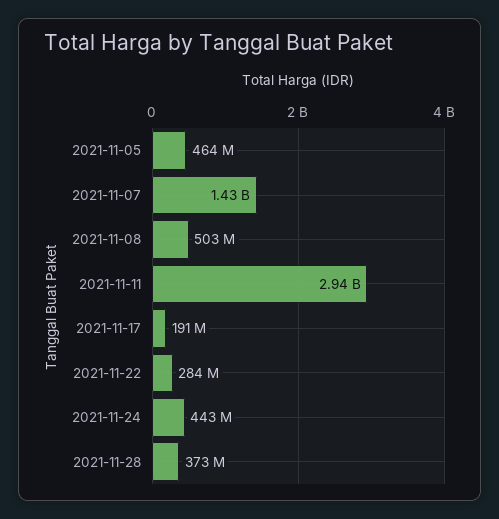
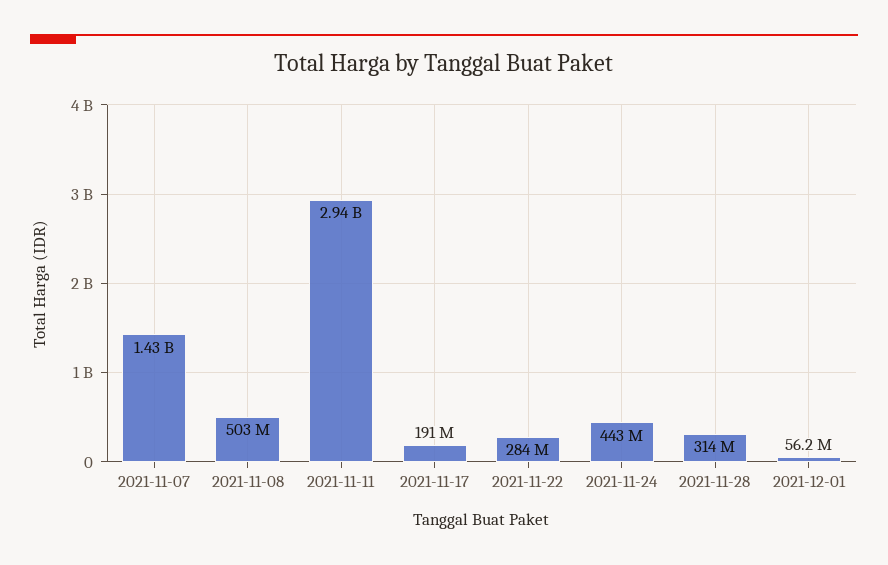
2021-11-05: 464000000 -> none
2021-11-28: 373000000 -> 314000000
2021-12-01: none -> 56200000

